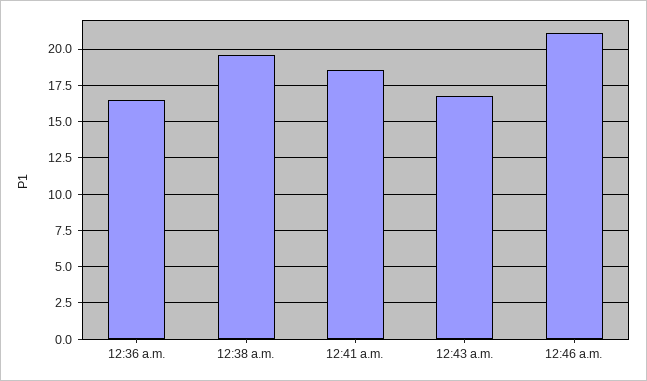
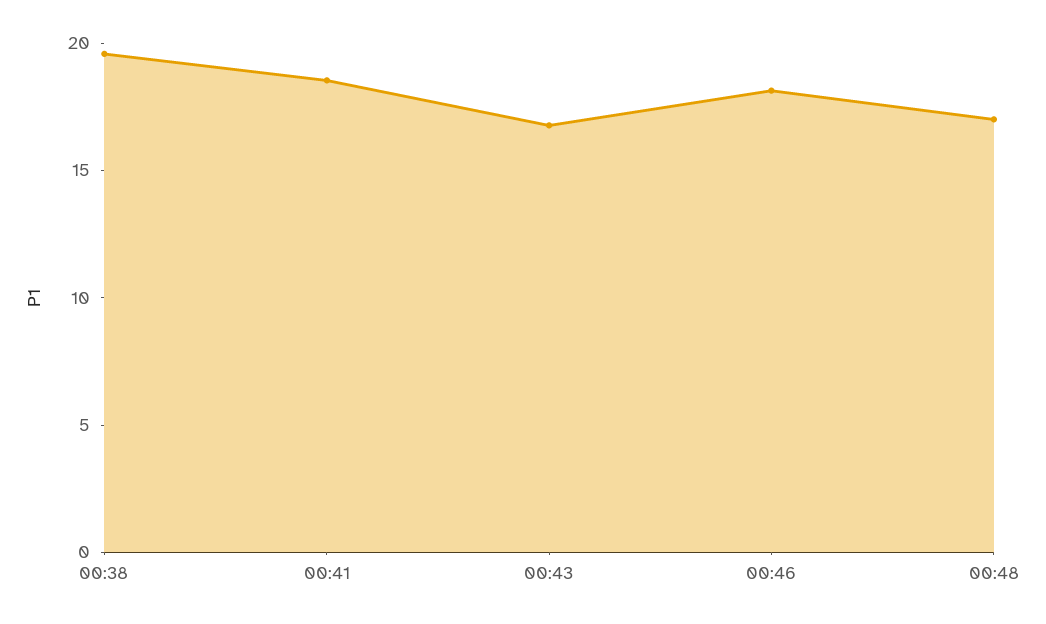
12:36 a.m.: 16.5 -> none
12:46 a.m.: 21 -> 18
00:48: none -> 17

